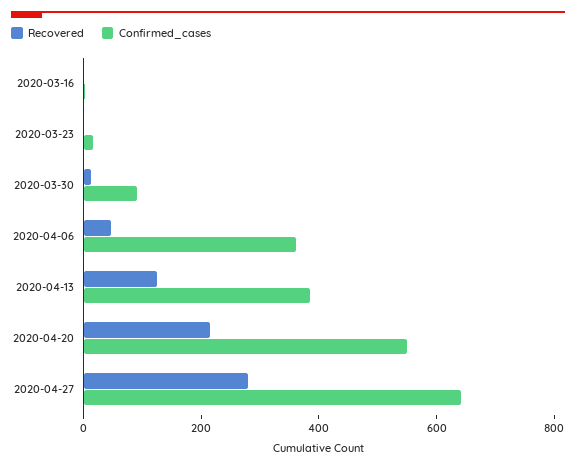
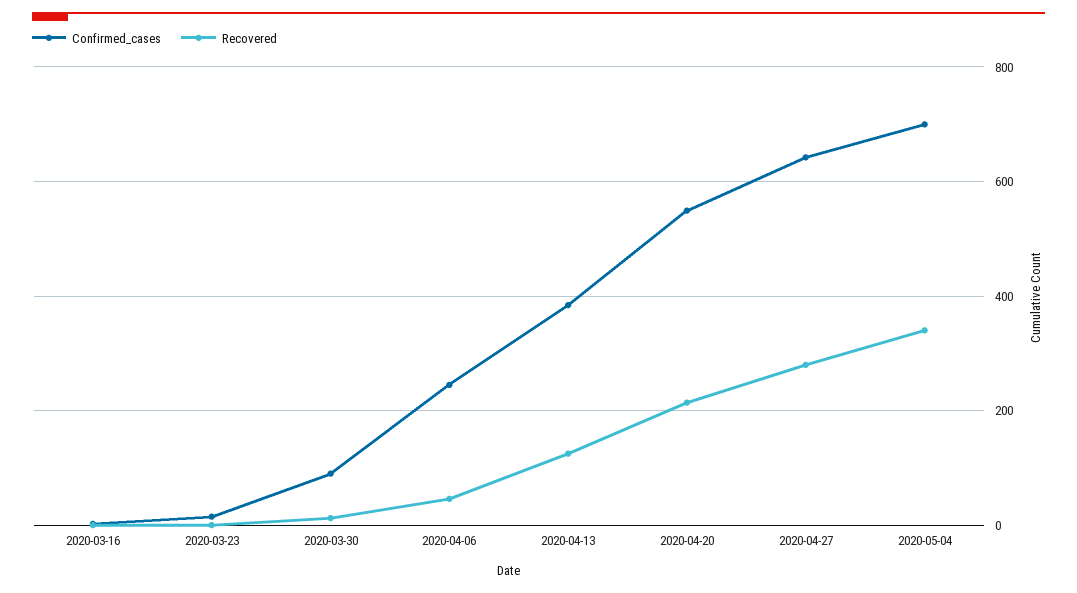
Confirmed_cases, 2020-04-06: 350 -> 240
Confirmed_cases, 2020-05-04: none -> 700
Recovered, 2020-05-04: none -> 340

